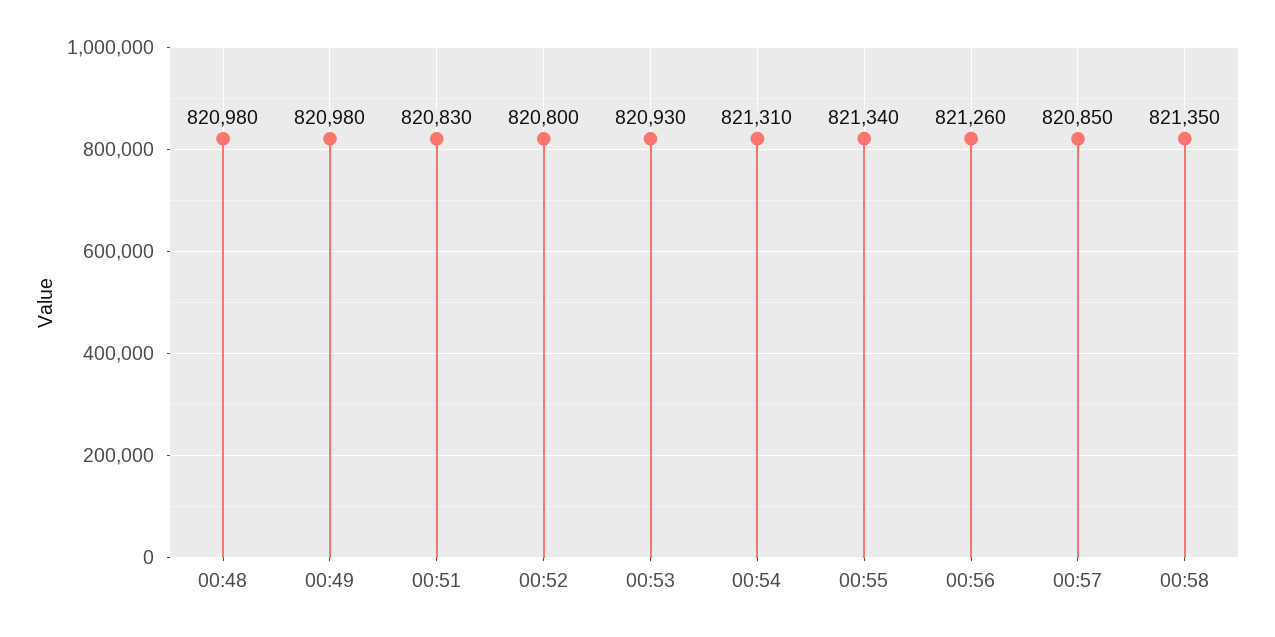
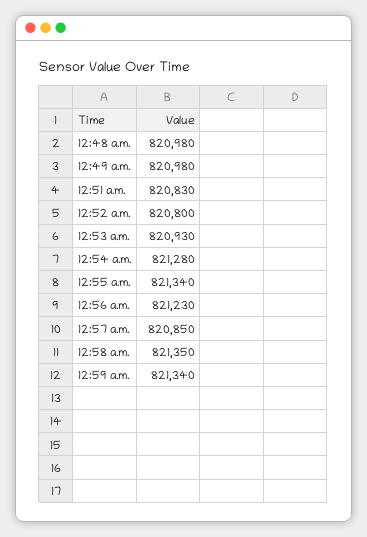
00:54: 821310 -> 821280
00:56: 821260 -> 821230
12:59 a.m.: none -> 821340

